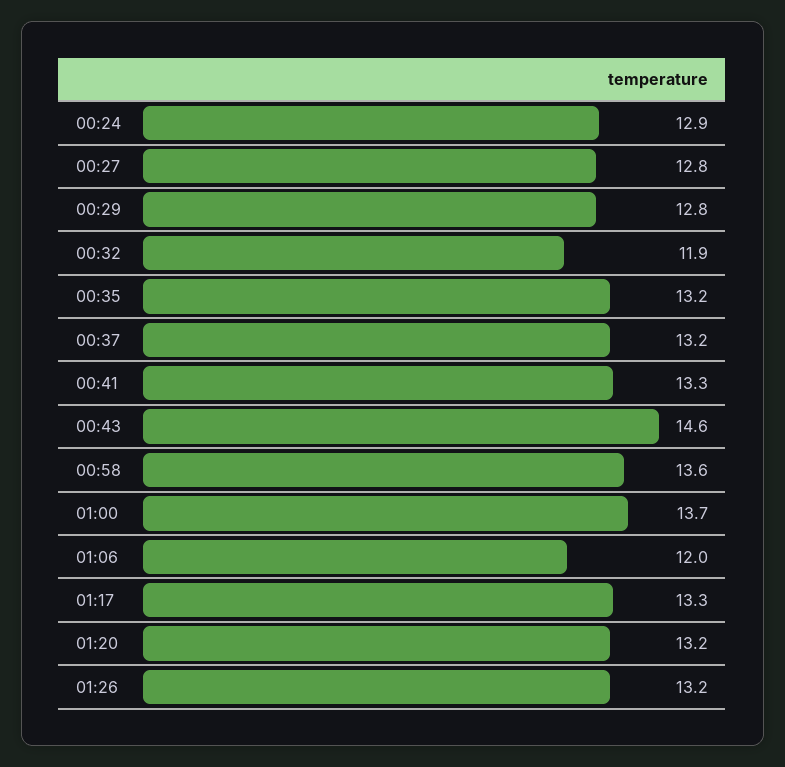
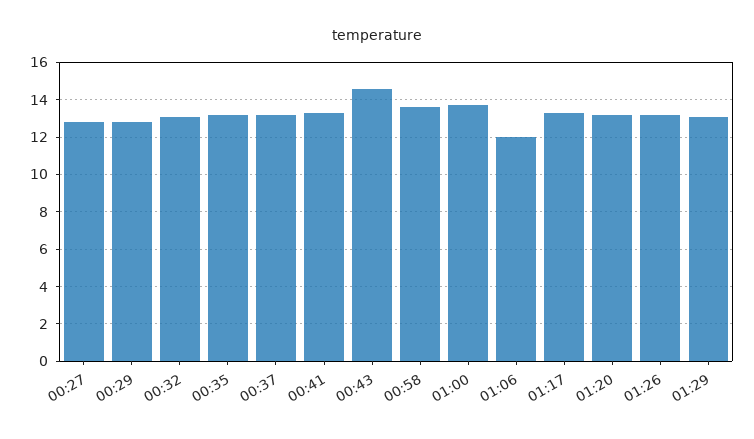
00:24: 12.9 -> none
00:32: 11.9 -> 13
01:29: none -> 13

